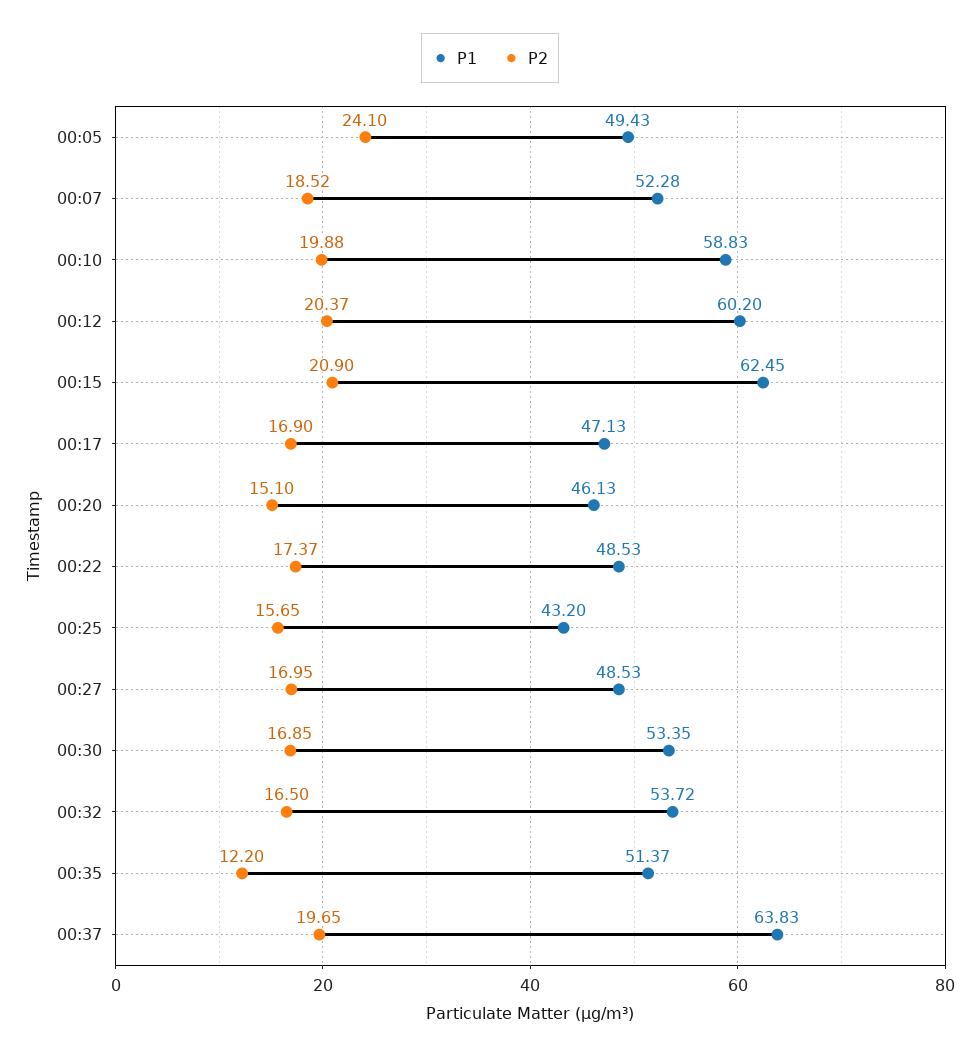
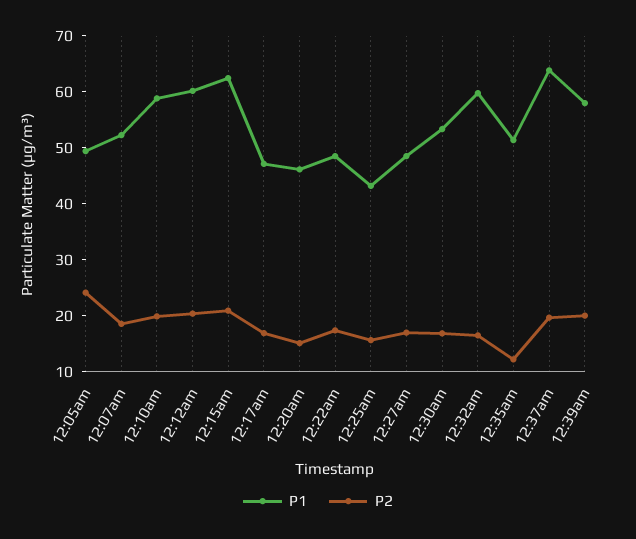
P1, 00:32: 53.72 -> 60
P1, 12:39am: none -> 58
P2, 12:39am: none -> 20

